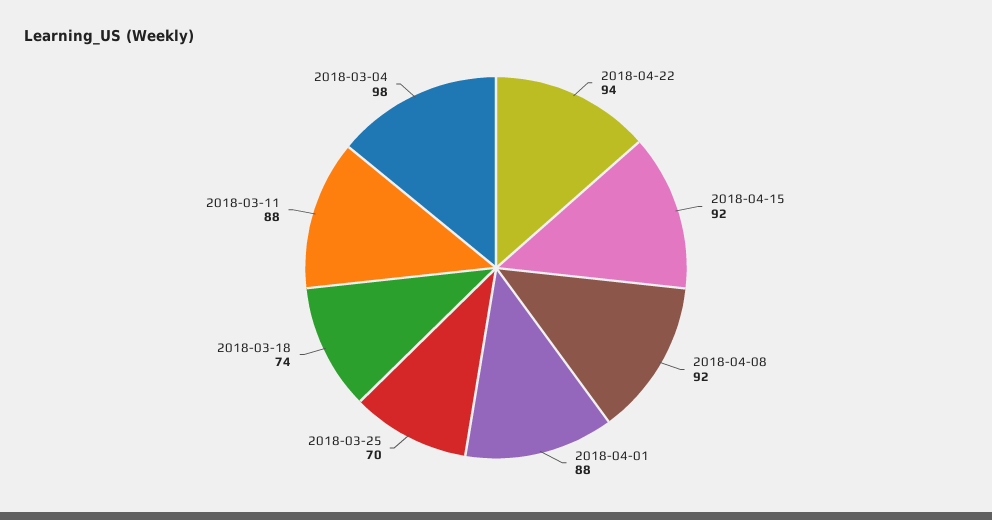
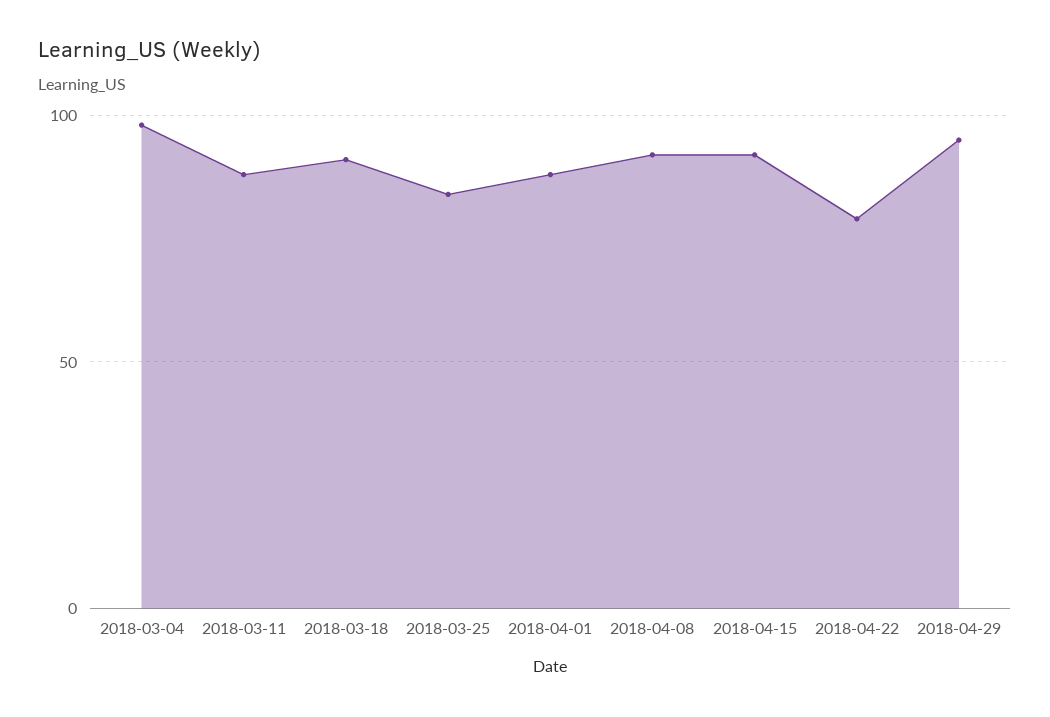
2018-04-22: 94 -> 80
2018-03-25: 70 -> 85
2018-03-18: 74 -> 90
2018-04-29: none -> 95

